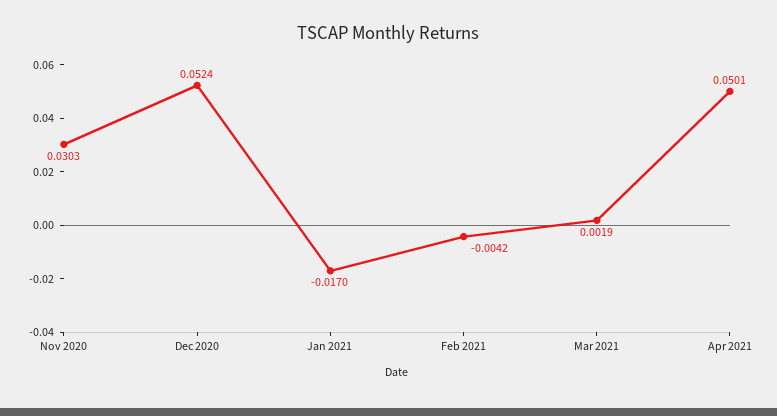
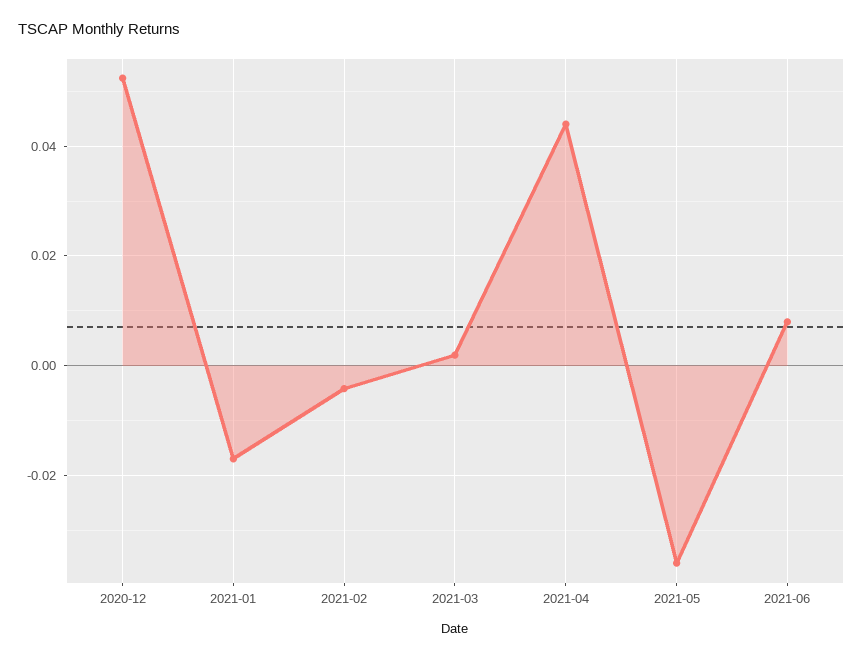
Nov 2020: 0.0303 -> none
Apr 2021: 0.0501 -> 0.044
2021-05: none -> -0.036
2021-06: none -> 0.008

